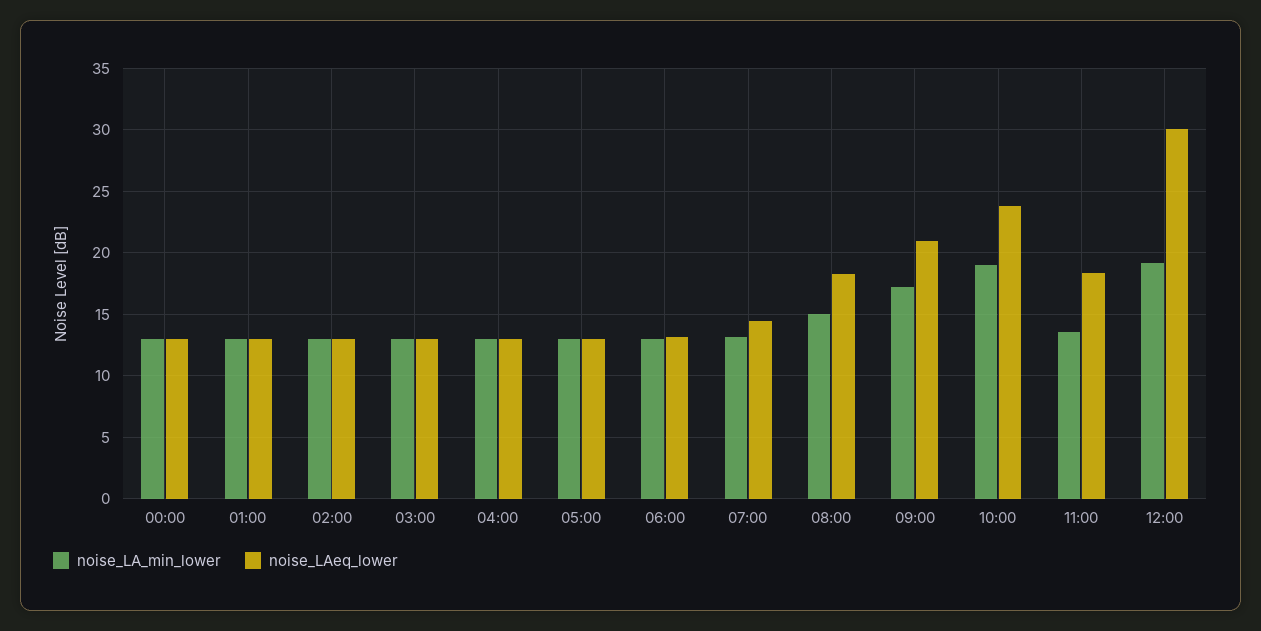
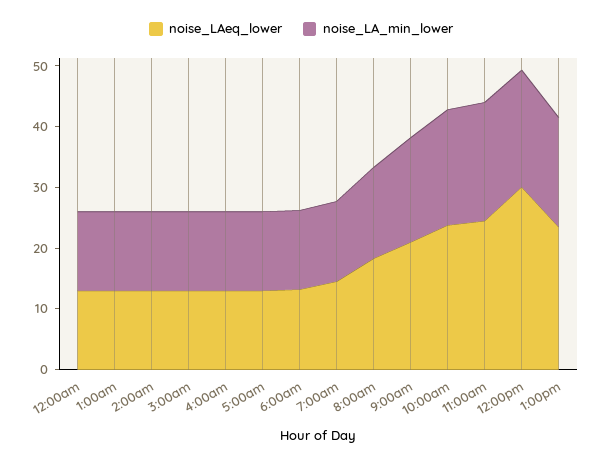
noise_LA_min_lower, 11:00: 13.5 -> 20
noise_LAeq_lower, 11:00: 18.5 -> 24
noise_LAeq_lower, 1:00pm: none -> 24
noise_LA_min_lower, 1:00pm: none -> 18

